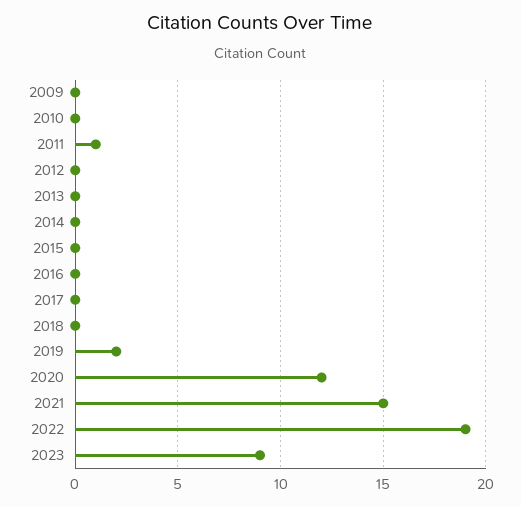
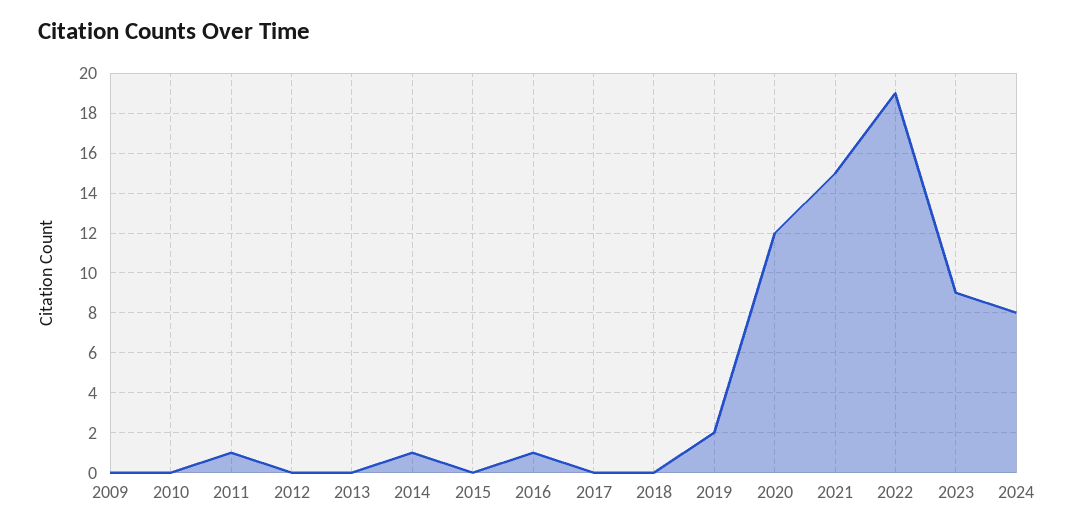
2014: 0 -> 1
2016: 0 -> 1
2024: none -> 8

